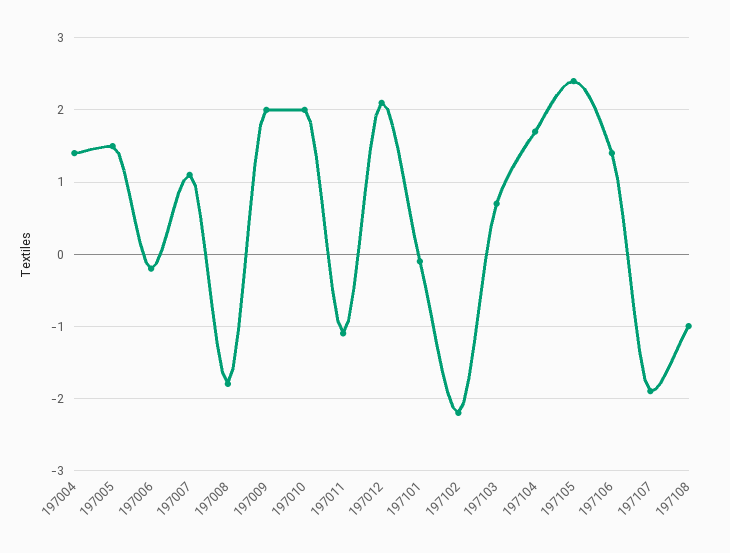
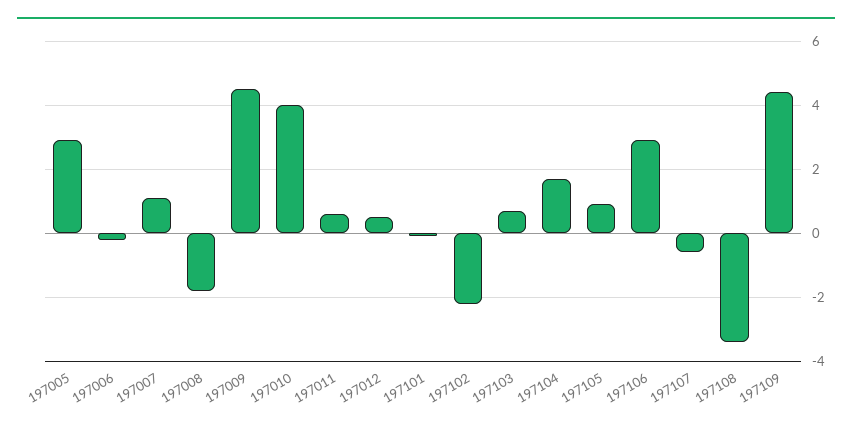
197004: 1.4 -> none
197005: 1.5 -> 3
197009: 2 -> 4.5
197010: 2 -> 4
197011: -1.1 -> 0.5
197012: 2.1 -> 0.5
197105: 2.4 -> 1
197106: 1.4 -> 3
197107: -1.9 -> -0.5
197108: -1 -> -3.5
197109: none -> 4.5

